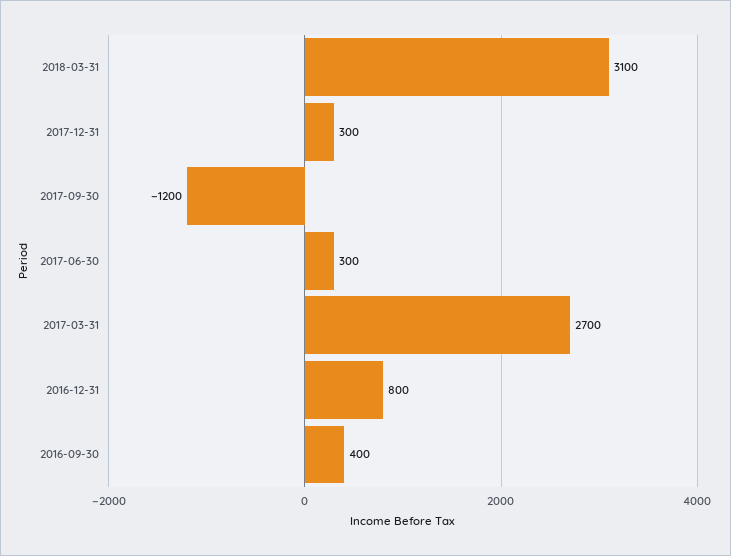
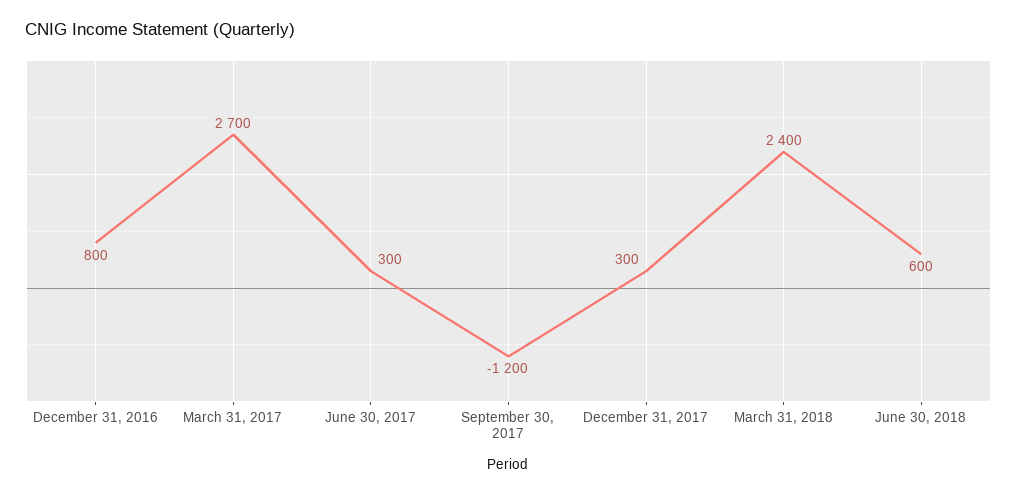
2018-03-31: 3100 -> 2400
2016-09-30: 400 -> none
June 30, 2018: none -> 600

